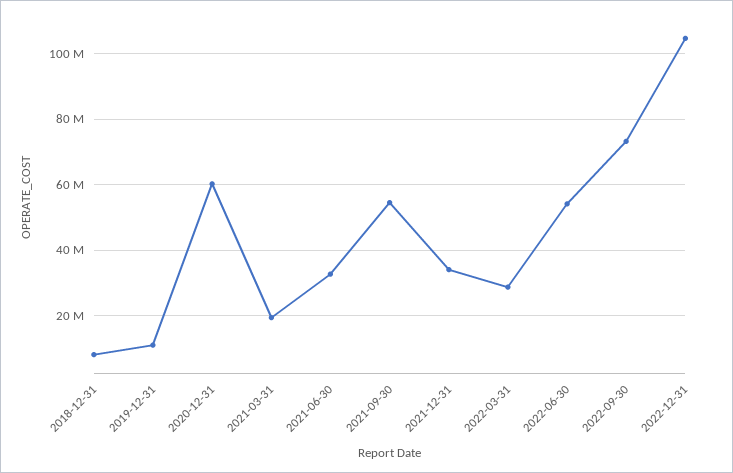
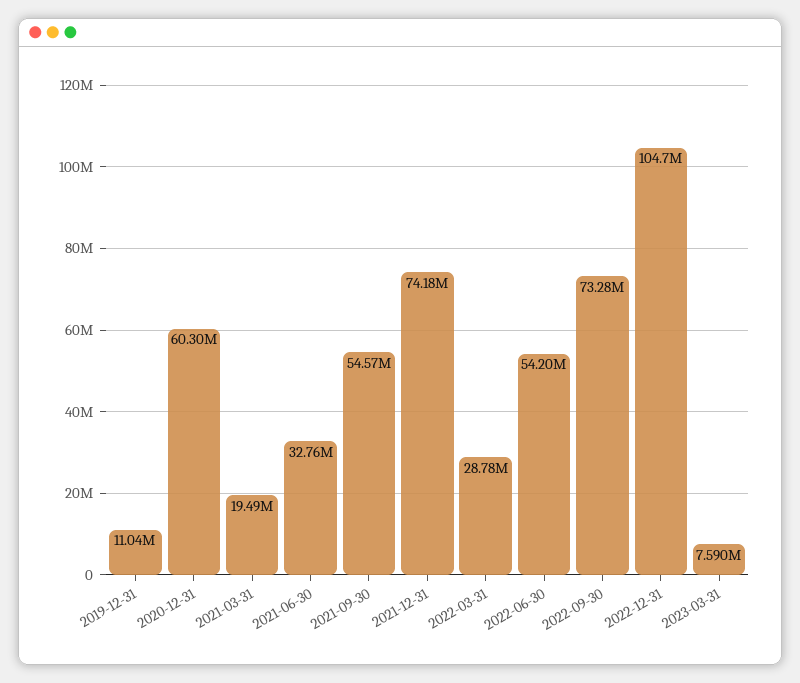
2018-12-31: 8000000 -> none
2021-12-31: 34000000 -> 74180000
2023-03-31: none -> 7590000

